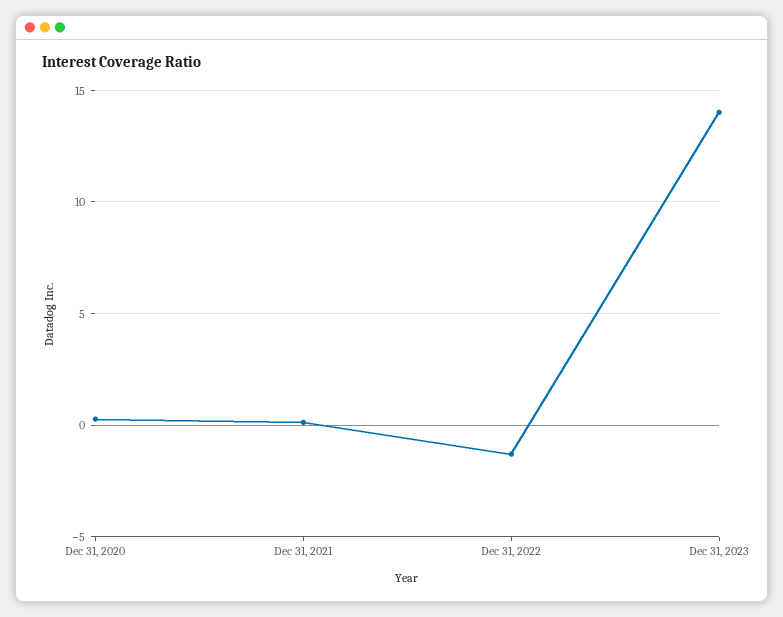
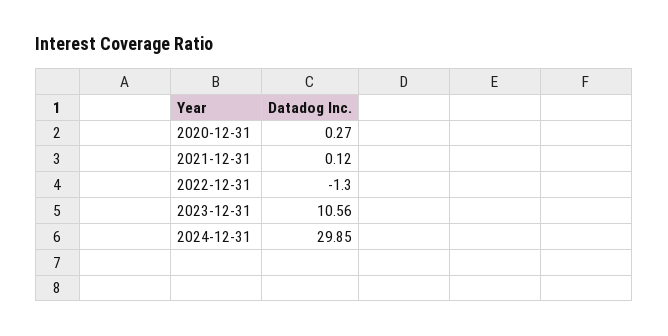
Dec 31, 2023: 14 -> 10.56
2024-12-31: none -> 29.85

